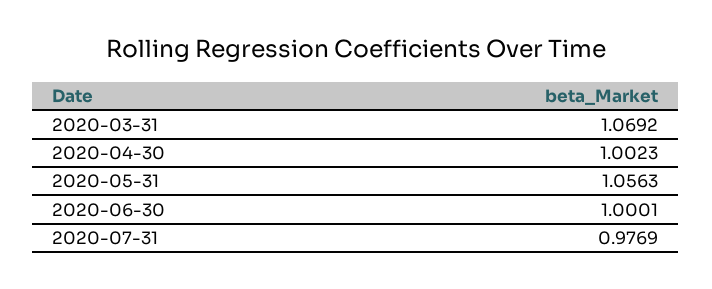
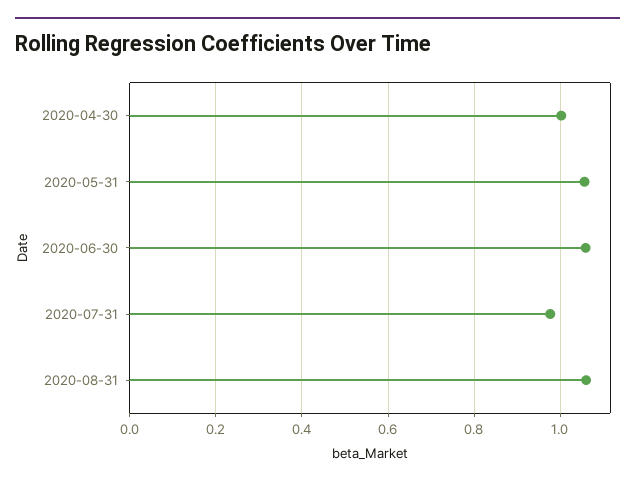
2020-03-31: 1.0692 -> none
2020-06-30: 1.0001 -> 1.06
2020-08-31: none -> 1.06

